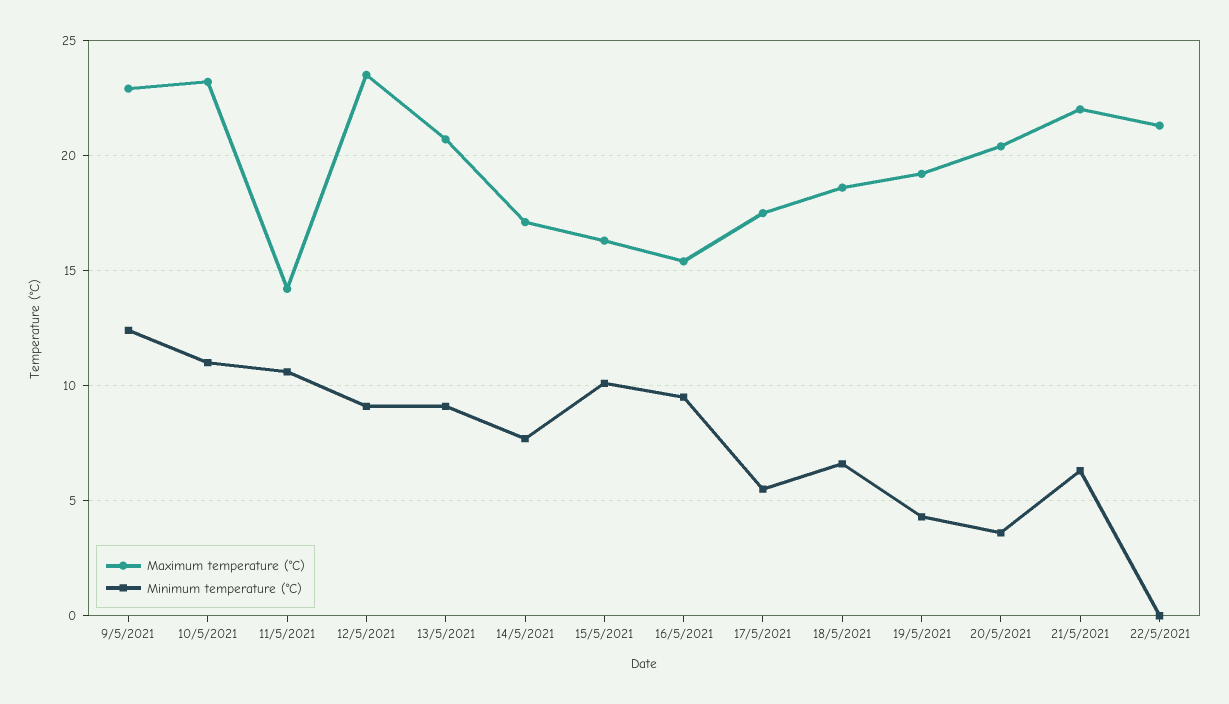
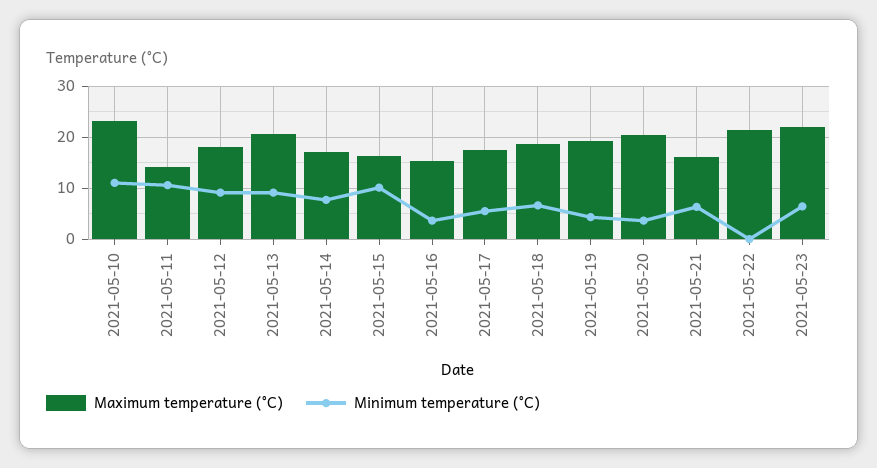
Maximum temperature (°C), 9/5/2021: 23 -> none
Minimum temperature (°C), 9/5/2021: 12.5 -> none
Maximum temperature (°C), 12/5/2021: 23.5 -> 18
Minimum temperature (°C), 16/5/2021: 9.5 -> 4
Maximum temperature (°C), 21/5/2021: 22 -> 16
Maximum temperature (°C), 2021-05-23: none -> 22
Minimum temperature (°C), 2021-05-23: none -> 6

